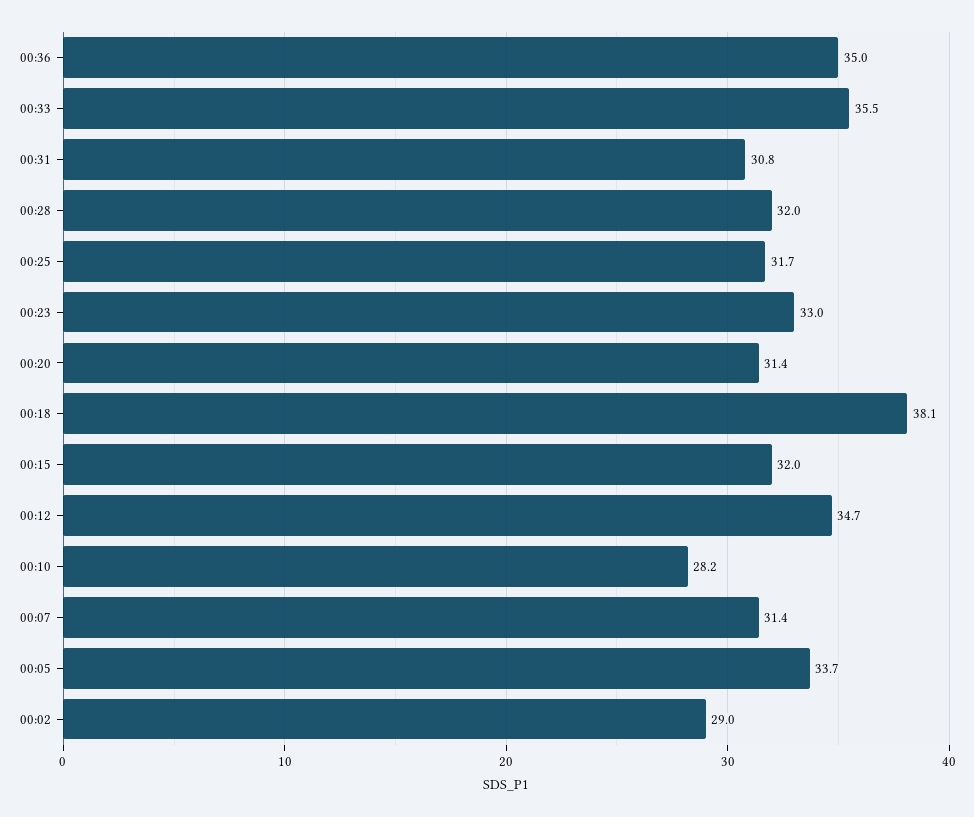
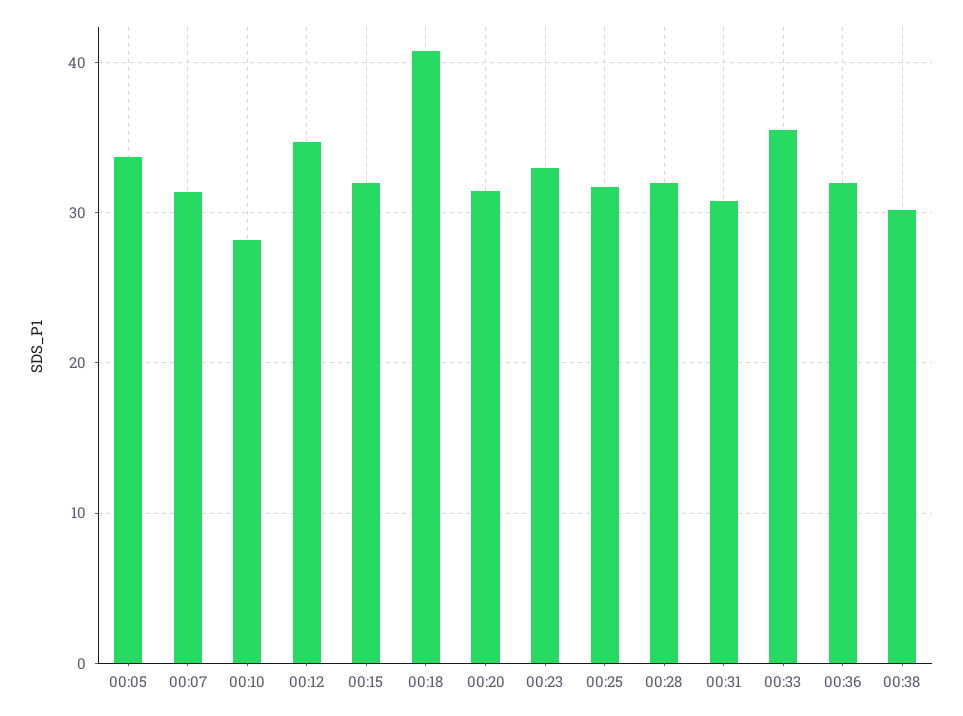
00:36: 35 -> 32
00:18: 38.1 -> 41
00:02: 29 -> none
00:38: none -> 30

